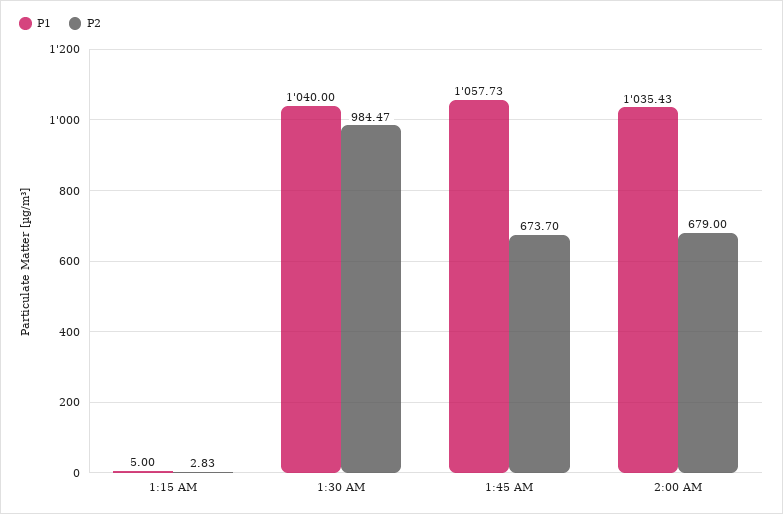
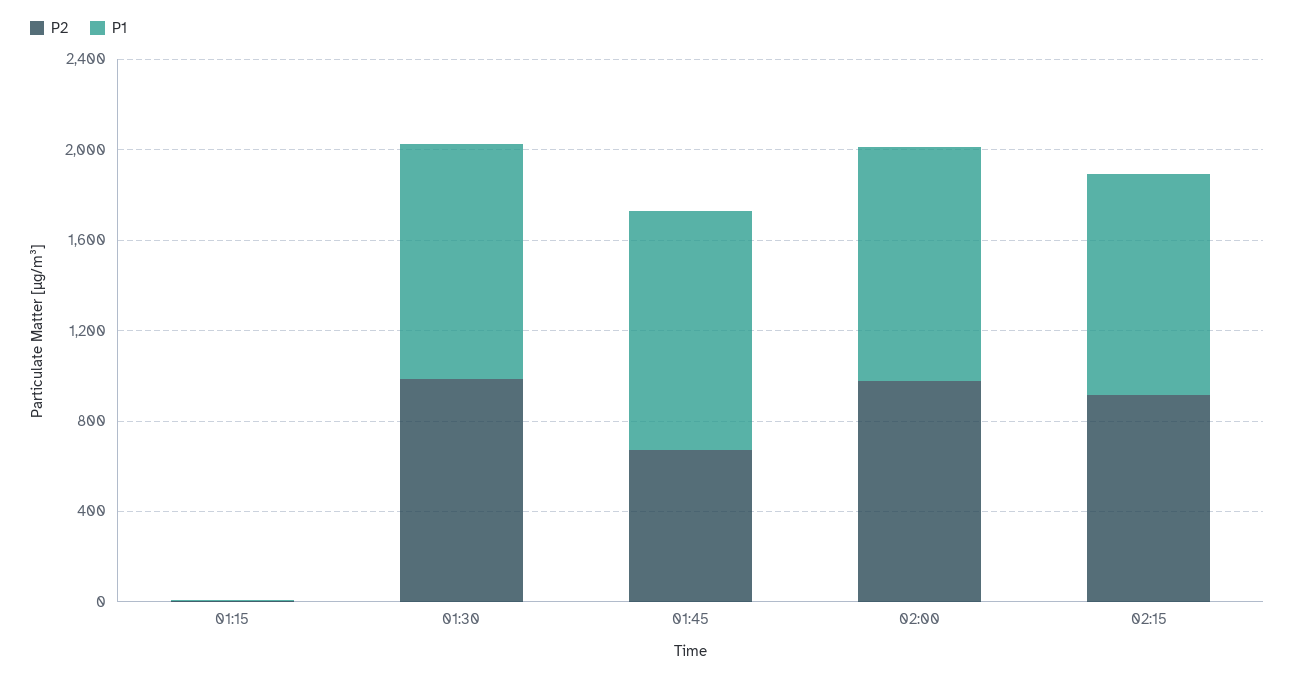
P2, 2:00 AM: 679 -> 1000
P2, 02:15: none -> 900
P1, 02:15: none -> 1000

